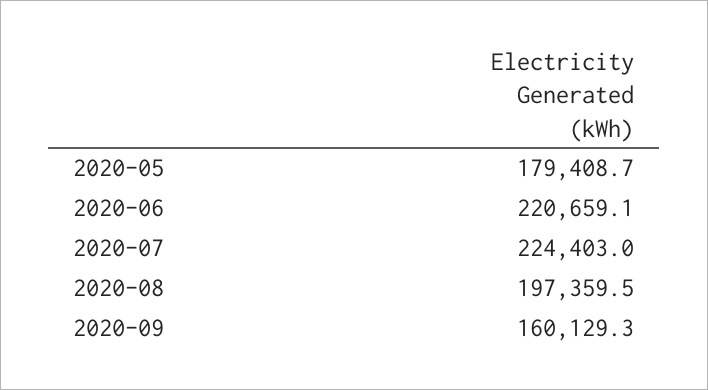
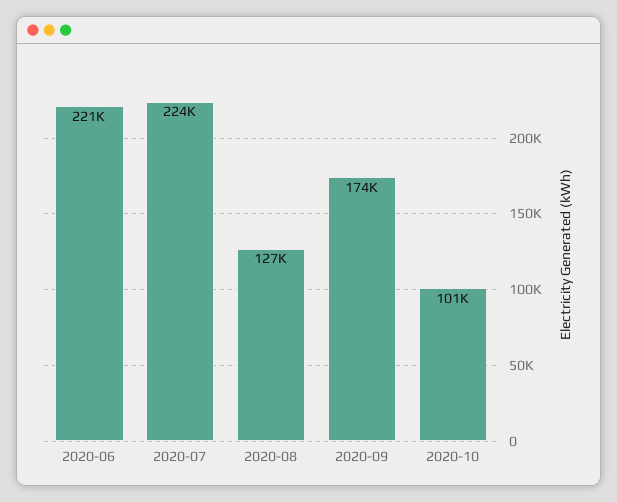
2020-05: 179408.7 -> none
2020-08: 197359.5 -> 127000
2020-09: 160129.3 -> 174000
2020-10: none -> 101000

